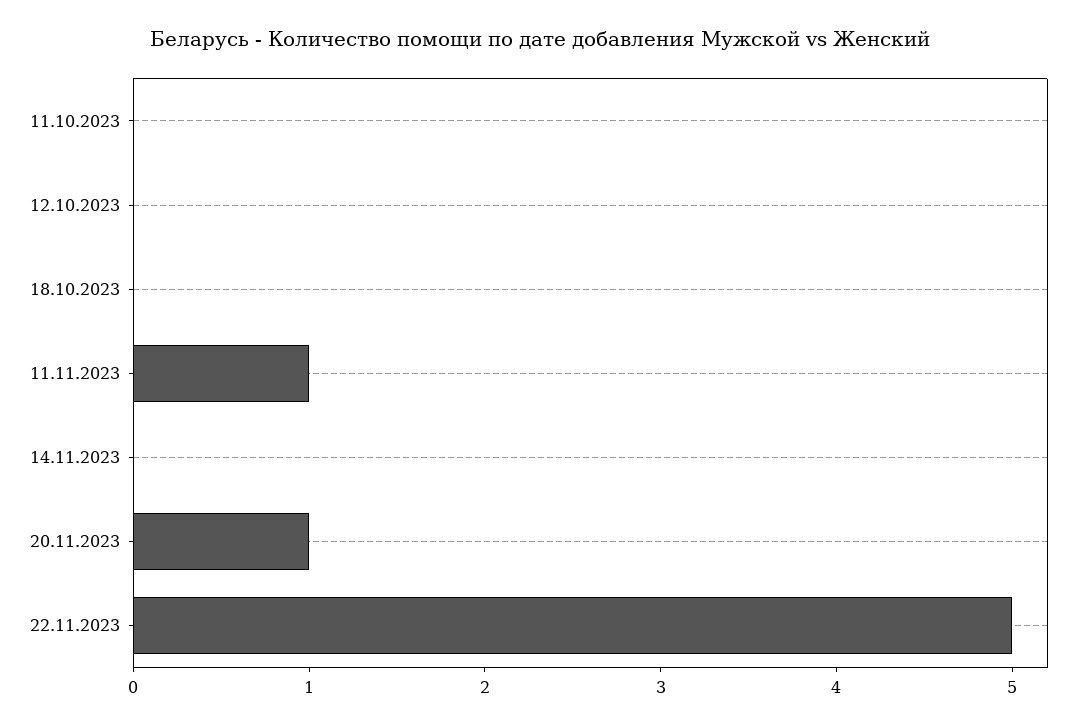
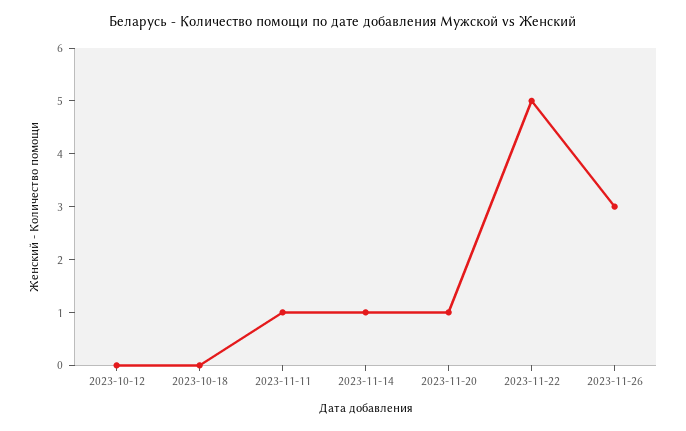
11.10.2023: 0 -> none
14.11.2023: 0 -> 1
2023-11-26: none -> 3

